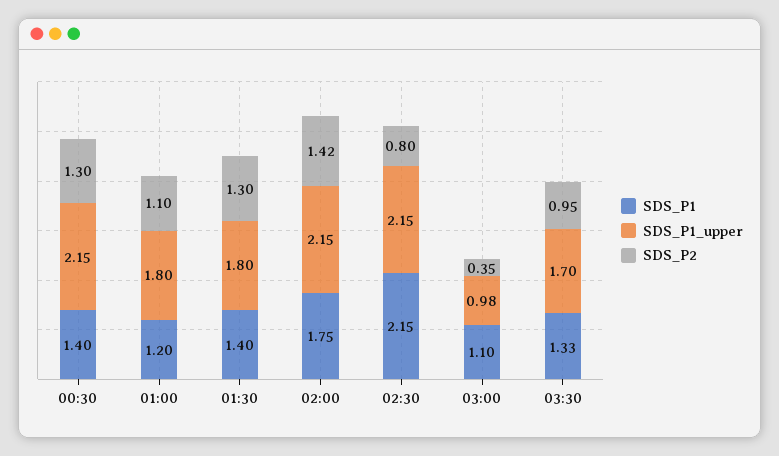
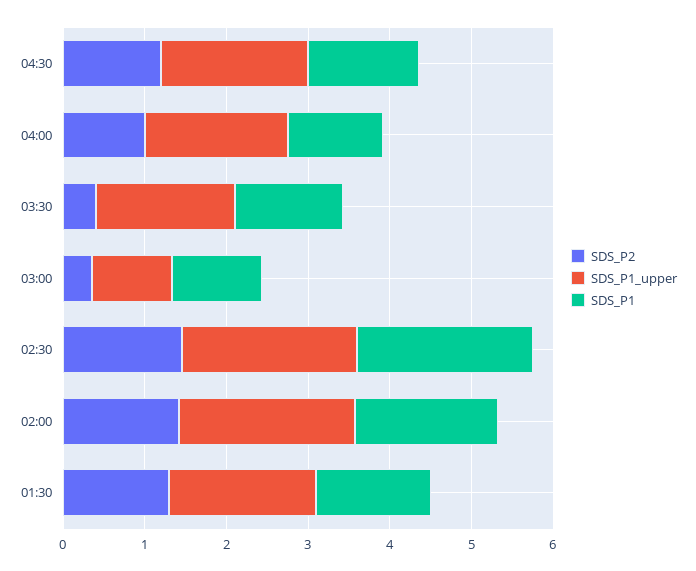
SDS_P1, 00:30: 1.4 -> none
SDS_P1_upper, 00:30: 2.15 -> none
SDS_P2, 00:30: 1.3 -> none
SDS_P1, 01:00: 1.2 -> none
SDS_P1_upper, 01:00: 1.8 -> none
SDS_P2, 01:00: 1.1 -> none
SDS_P2, 02:30: 0.8 -> 1.4
SDS_P2, 03:30: 0.95 -> 0.4
SDS_P2, 04:30: none -> 1.2
SDS_P1_upper, 04:30: none -> 1.8
SDS_P1, 04:30: none -> 1.4
SDS_P2, 04:00: none -> 1
SDS_P1_upper, 04:00: none -> 1.8
SDS_P1, 04:00: none -> 1.2

